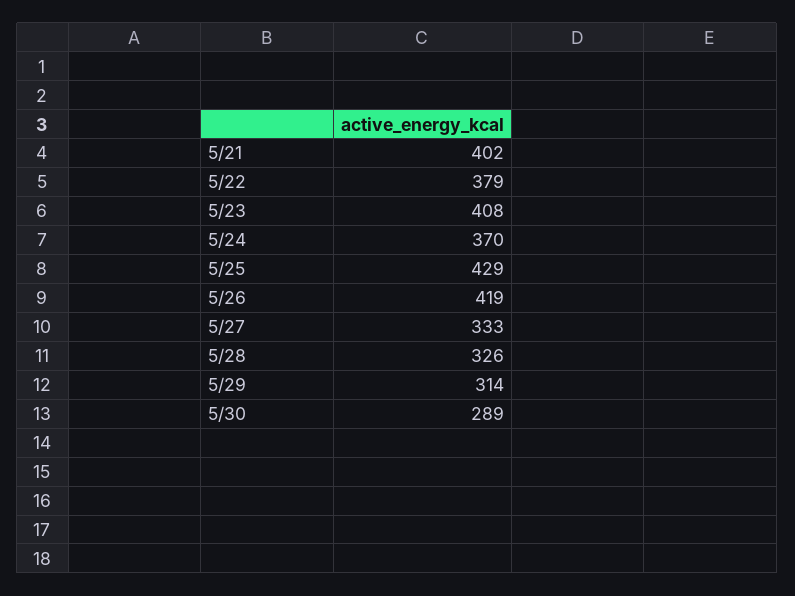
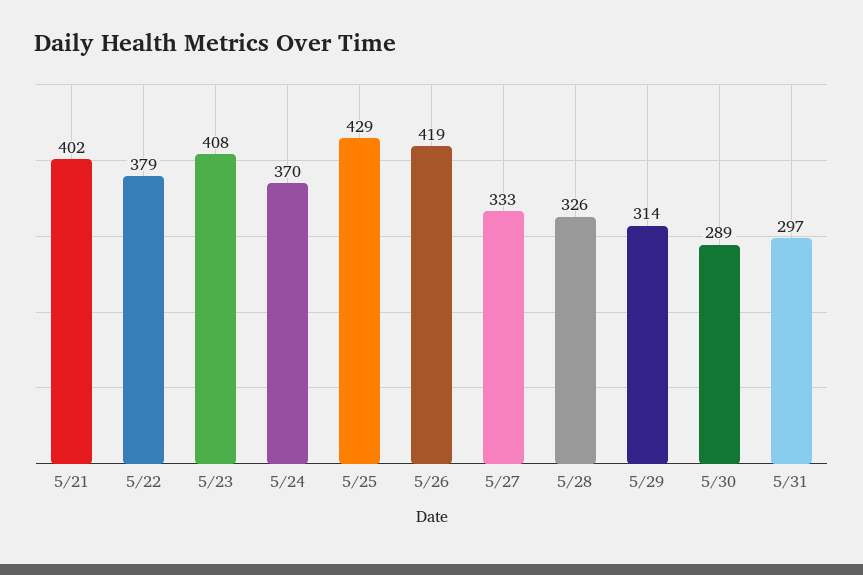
5/31: none -> 297

